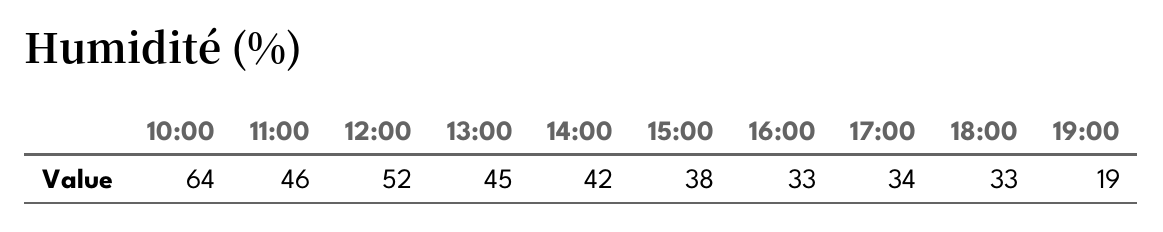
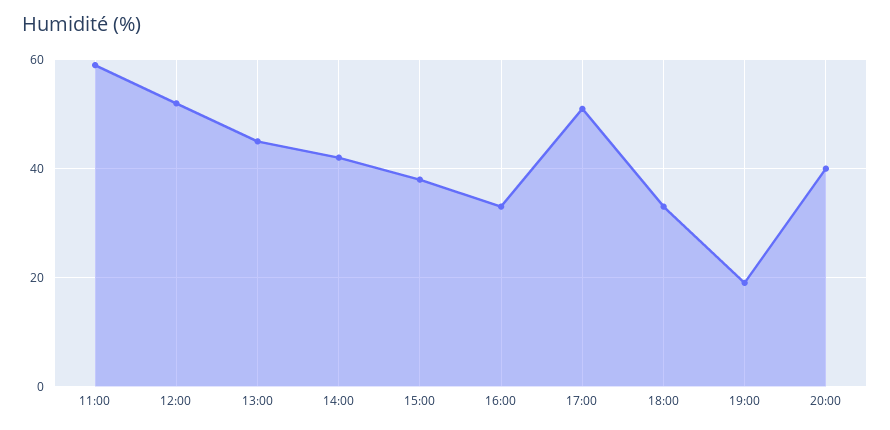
10:00: 64 -> none
11:00: 46 -> 60
17:00: 34 -> 50
20:00: none -> 40

